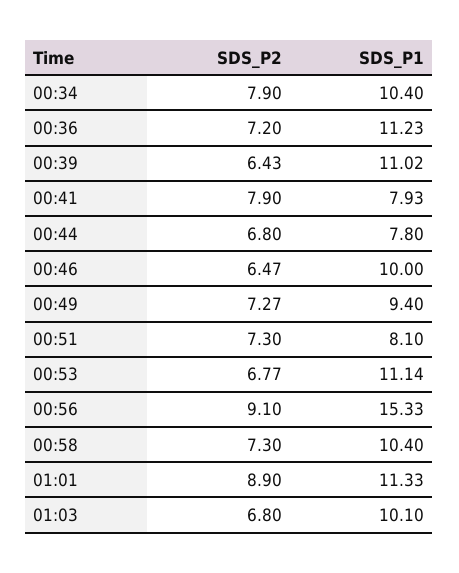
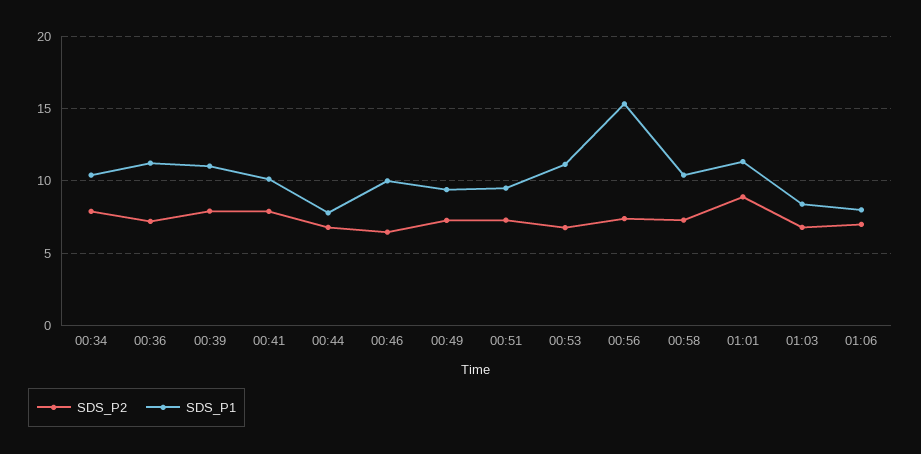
SDS_P2, 00:39: 6.43 -> 8
SDS_P1, 00:41: 7.93 -> 10
SDS_P1, 00:51: 8.1 -> 9.5
SDS_P2, 00:56: 9.1 -> 7.5
SDS_P1, 01:03: 10.1 -> 8.5
SDS_P2, 01:06: none -> 7
SDS_P1, 01:06: none -> 8

